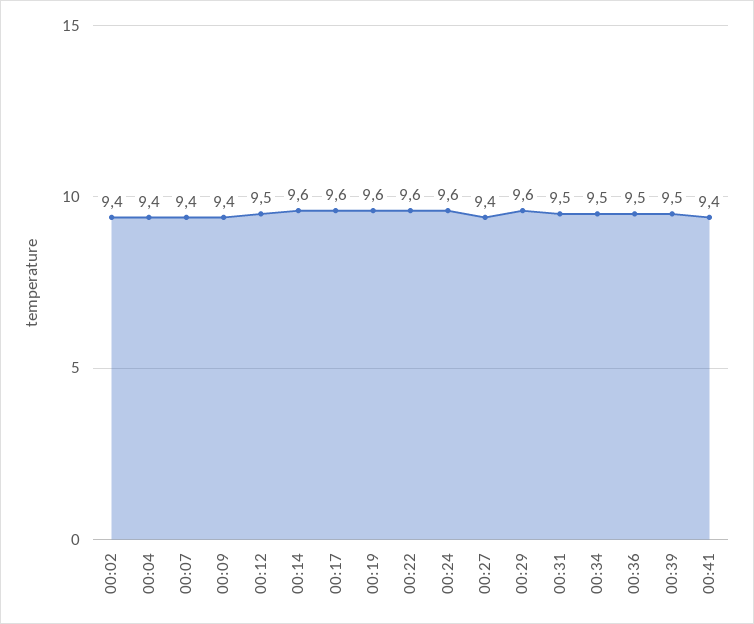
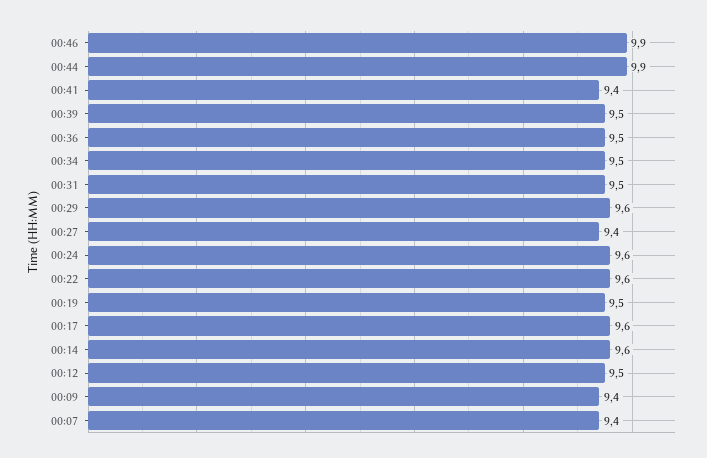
00:02: 9.4 -> none
00:04: 9.4 -> none
00:19: 9.6 -> 9.5
00:46: none -> 9.9
00:44: none -> 9.9

